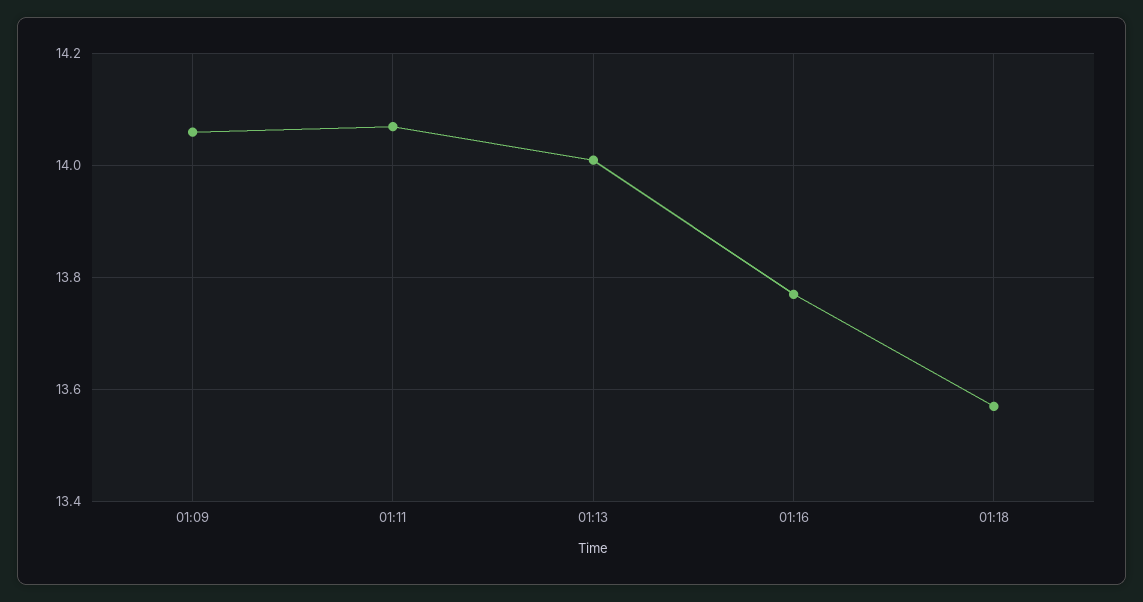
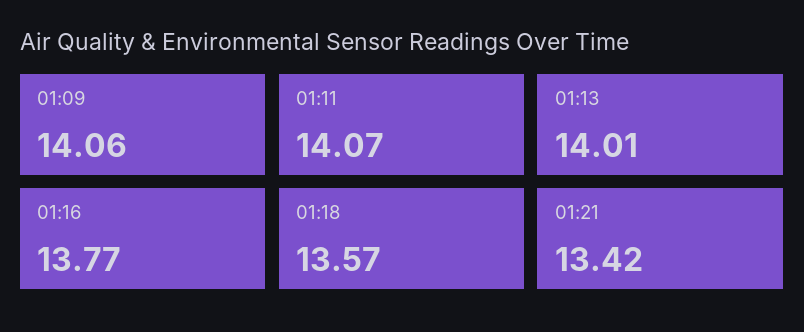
01:21: none -> 13.42

